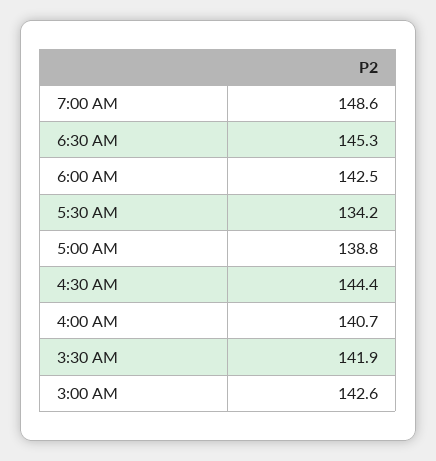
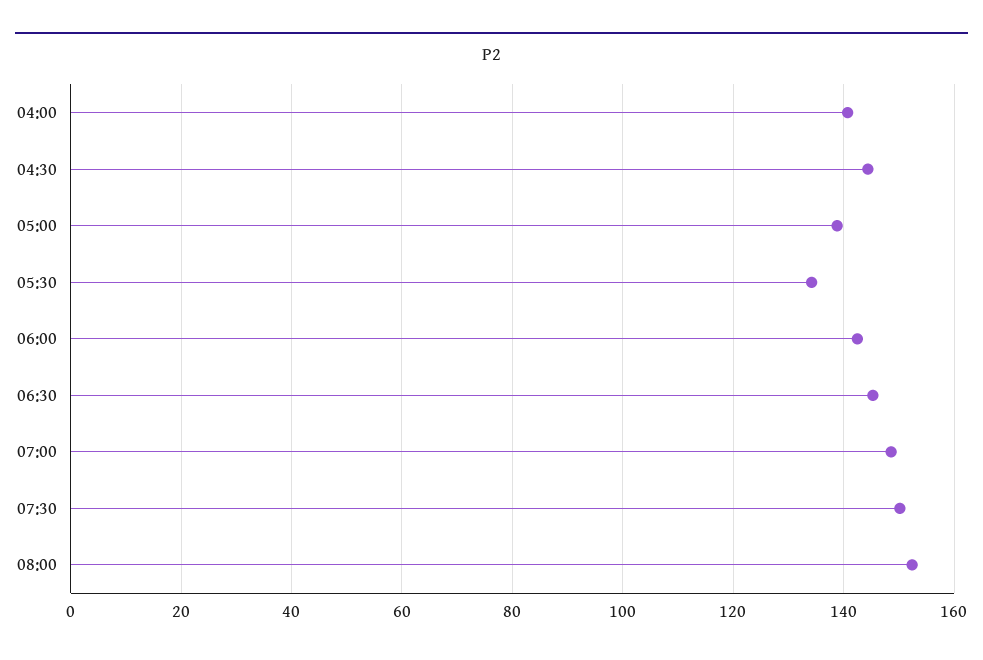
3:30 AM: 141.9 -> none
3:00 AM: 142.6 -> none
07:30: none -> 150
08:00: none -> 152

